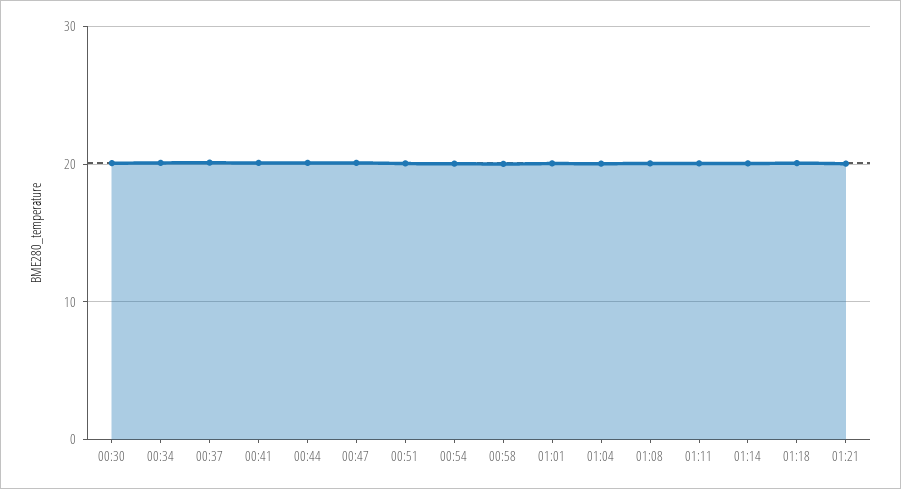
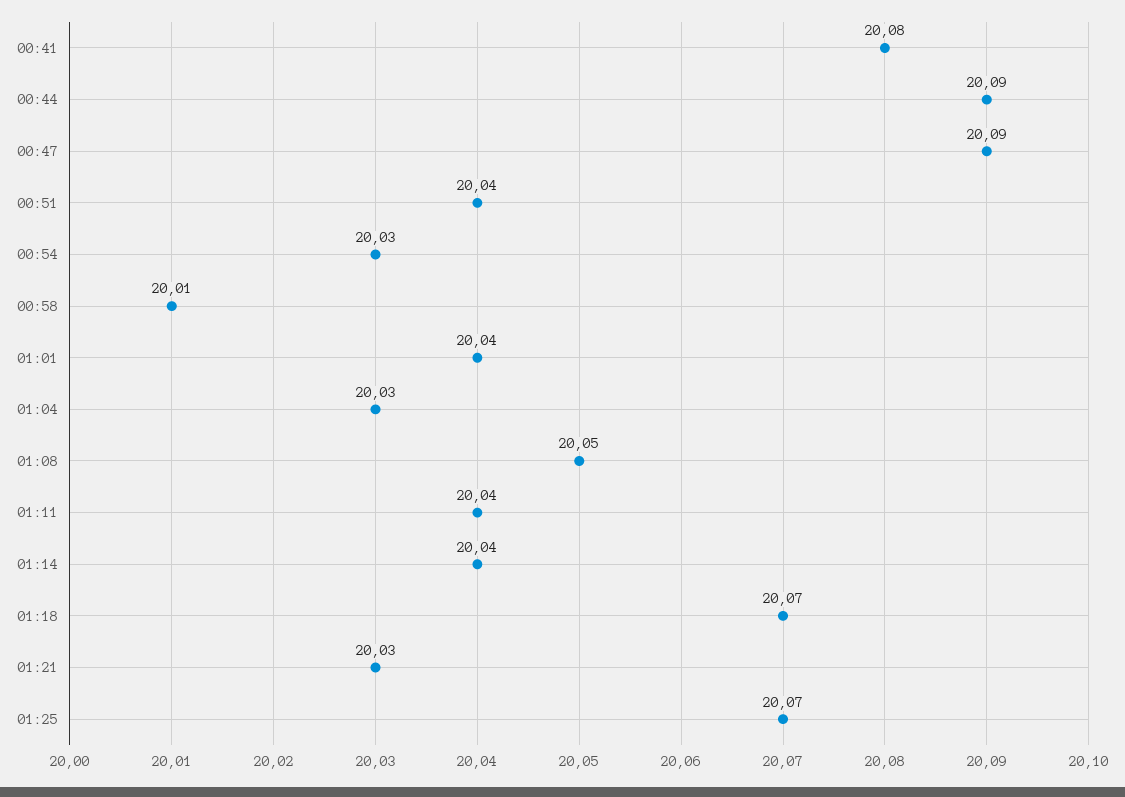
00:30: 20 -> none
00:34: 20 -> none
00:37: 20 -> none
01:25: none -> 20.07

